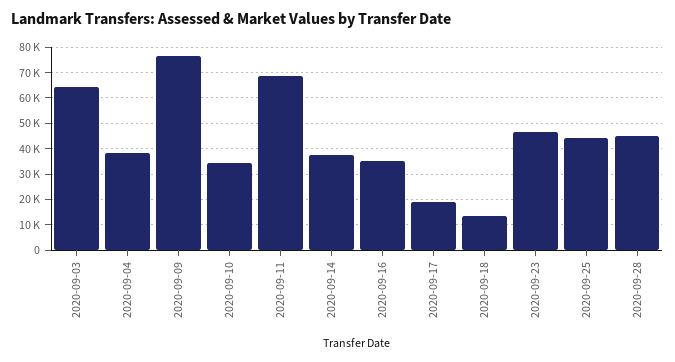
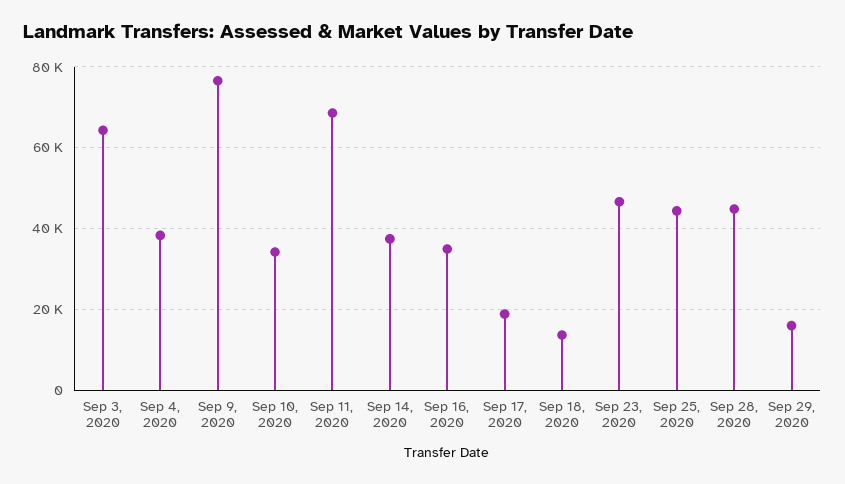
Sep 29, 2020: none -> 16000

